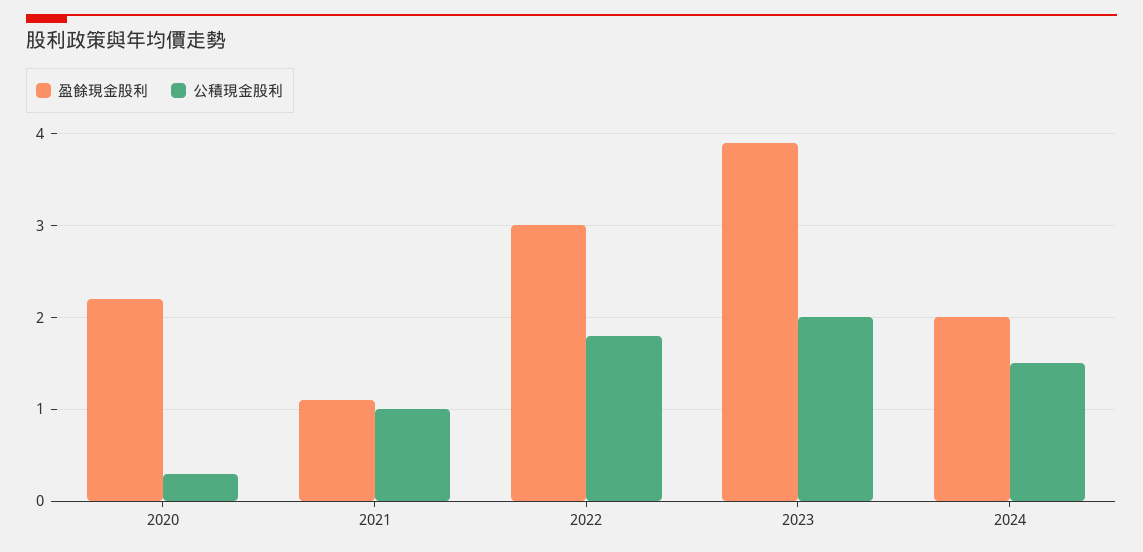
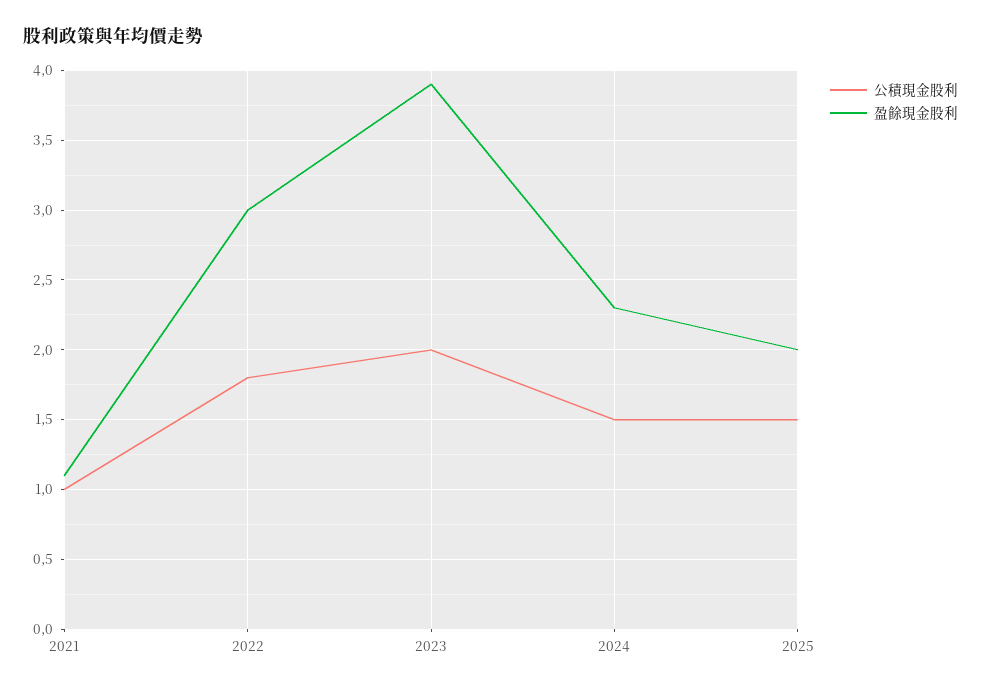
盈餘現金股利, 2020: 2.2 -> none
公積現金股利, 2020: 0.3 -> none
盈餘現金股利, 2024: 2 -> 2.3
公積現金股利, 2025: none -> 1.5
盈餘現金股利, 2025: none -> 2

